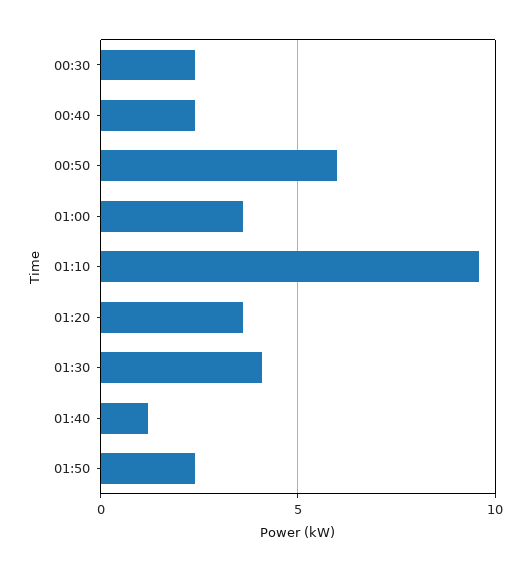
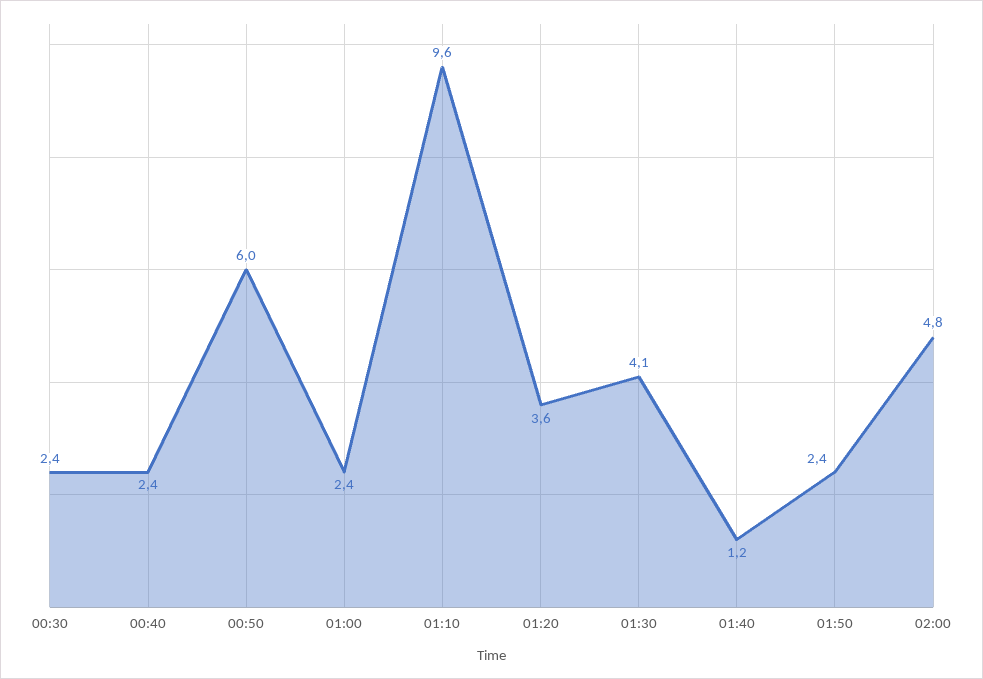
01:00: 3.5 -> 2.4
02:00: none -> 4.8

